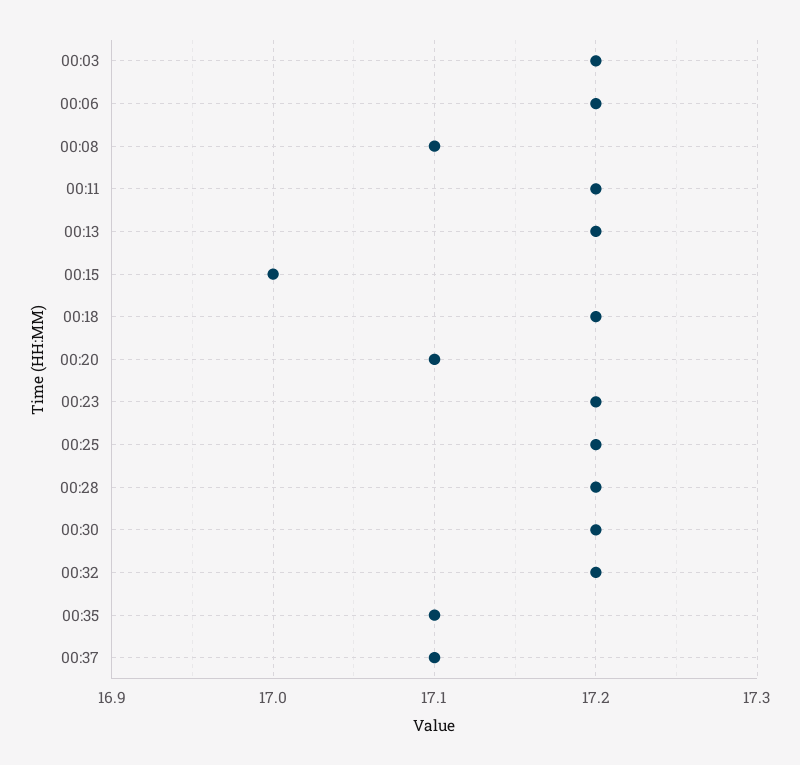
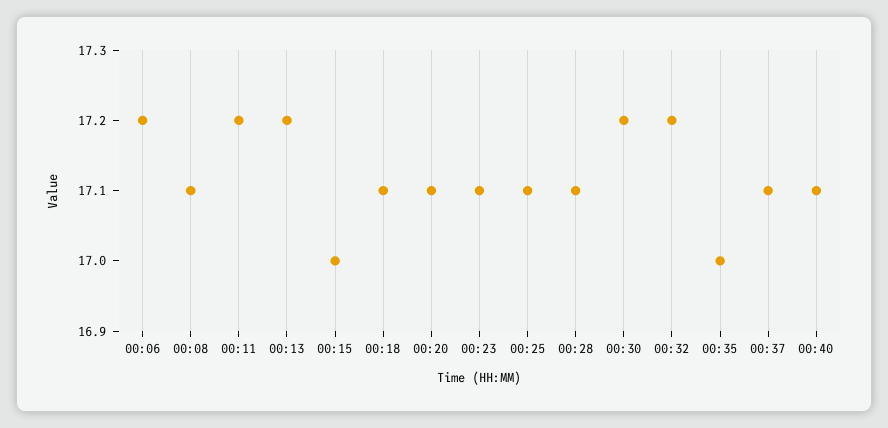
00:03: 17.2 -> none
00:18: 17.2 -> 17.1
00:23: 17.2 -> 17.1
00:25: 17.2 -> 17.1
00:28: 17.2 -> 17.1
00:35: 17.1 -> 17
00:40: none -> 17.1

